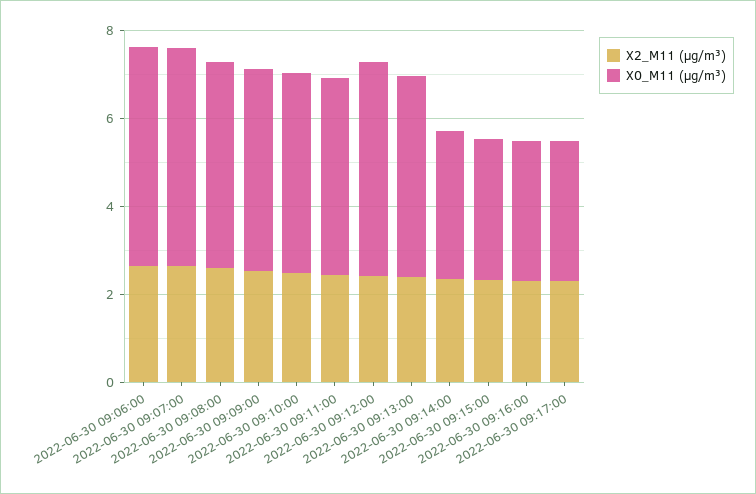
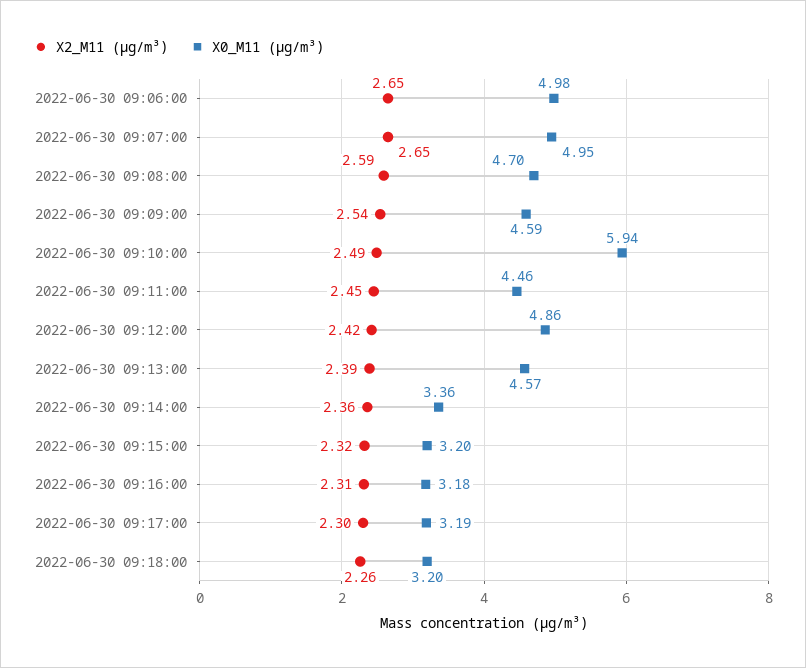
X0_M11 (μg/m³), 2022-06-30 09:10:00: 4.5 -> 5.94
X2_M11 (μg/m³), 2022-06-30 09:18:00: none -> 2.26
X0_M11 (μg/m³), 2022-06-30 09:18:00: none -> 3.2

